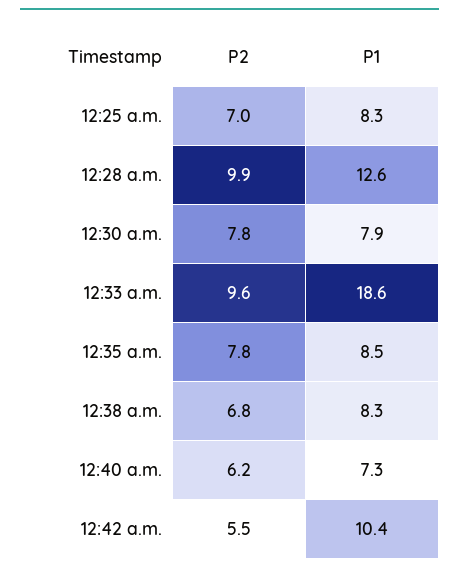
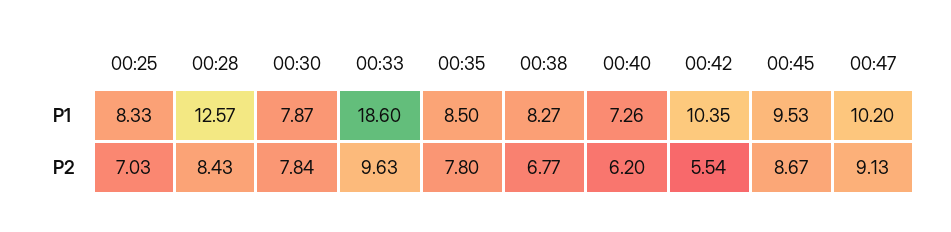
P2, 12:28 a.m.: 9.9 -> 8.43
P1, 00:45: none -> 9.53
P1, 00:47: none -> 10.2
P2, 00:45: none -> 8.67
P2, 00:47: none -> 9.13

